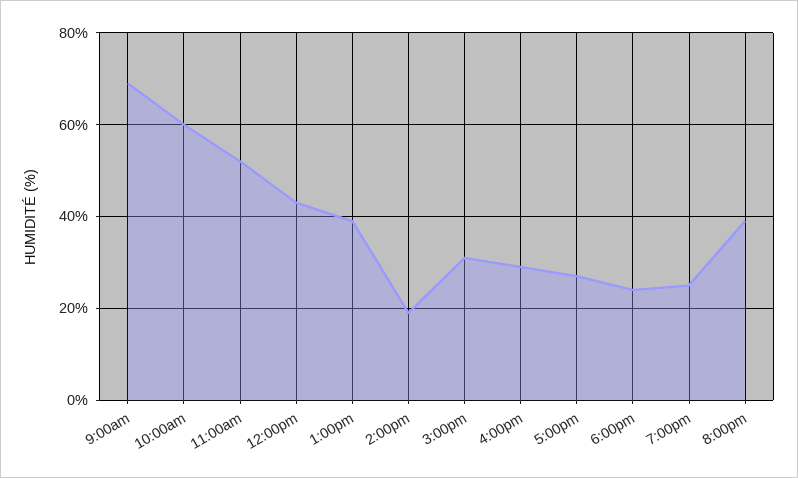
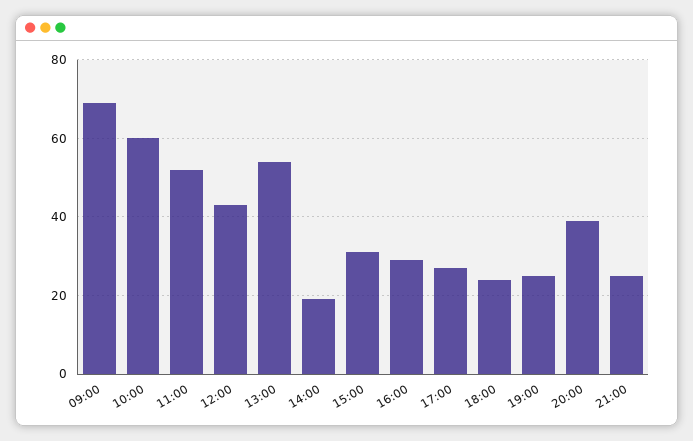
1:00pm: 40 -> 55
21:00: none -> 25

